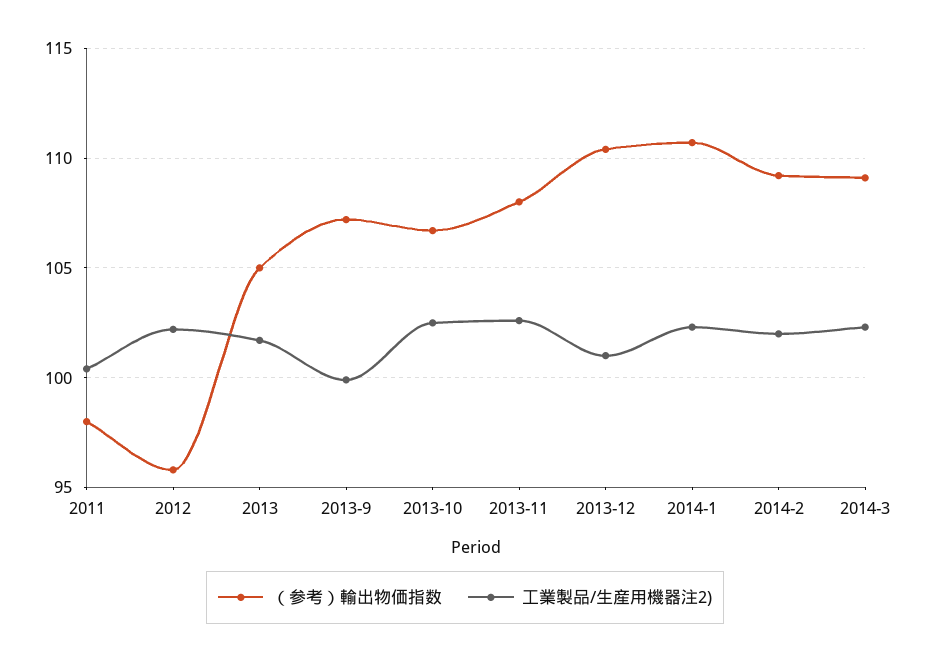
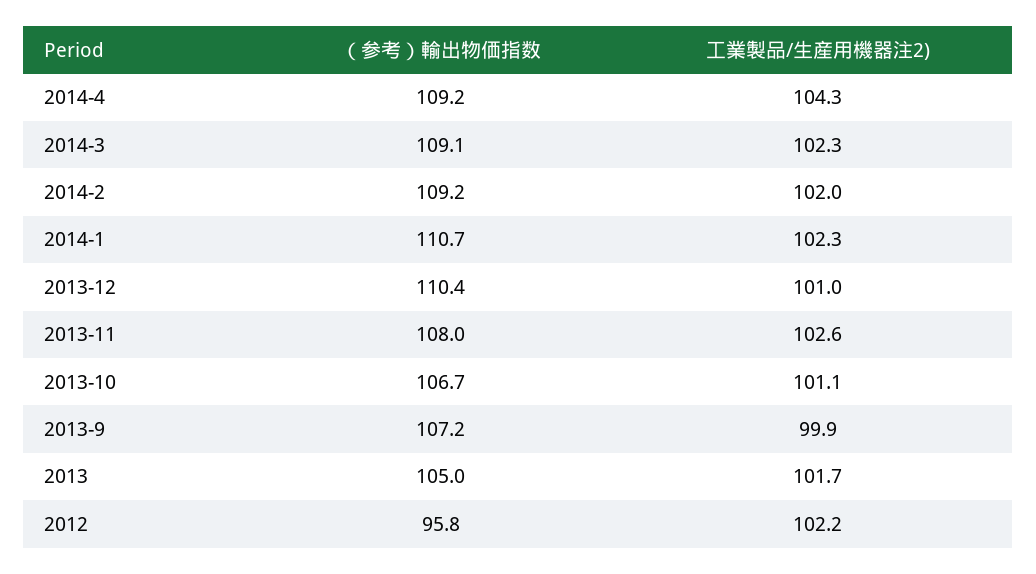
（参考）輸出物価指数, 2011: 98 -> none
工業製品/生産用機器注2), 2011: 100.5 -> none
工業製品/生産用機器注2), 2013-10: 102.5 -> 101.1
（参考）輸出物価指数, 2014-4: none -> 109.2
工業製品/生産用機器注2), 2014-4: none -> 104.3

